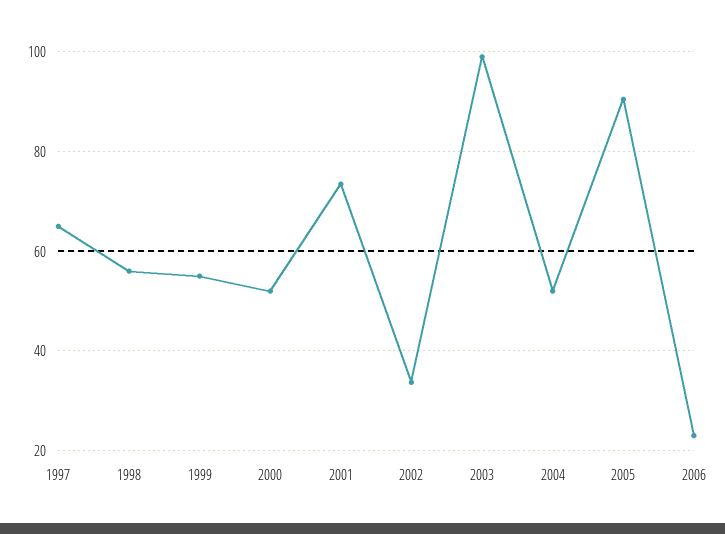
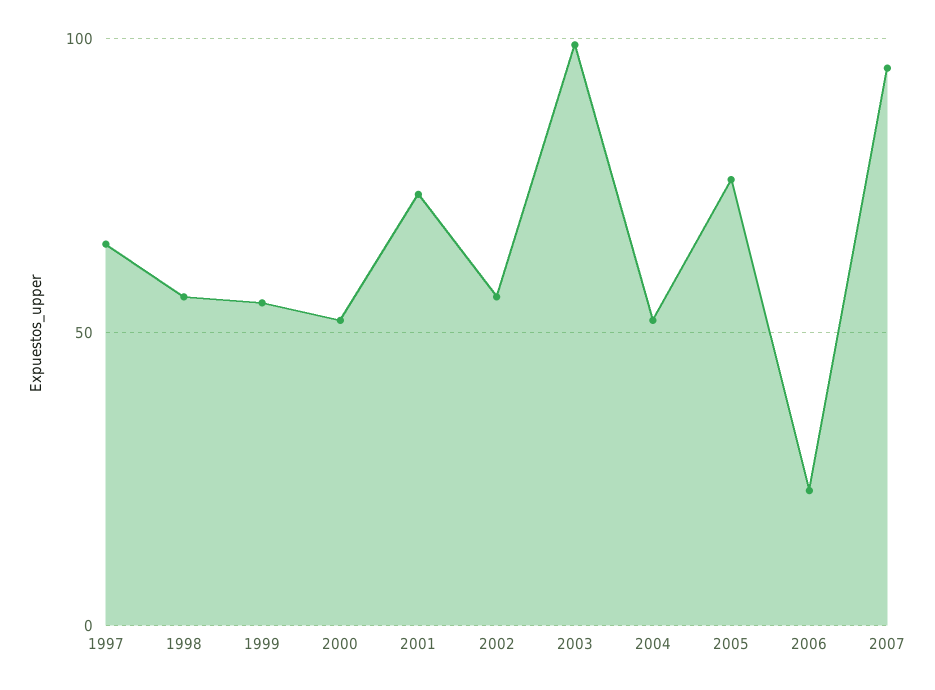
2002: 34 -> 55
2005: 90 -> 75
2007: none -> 95

